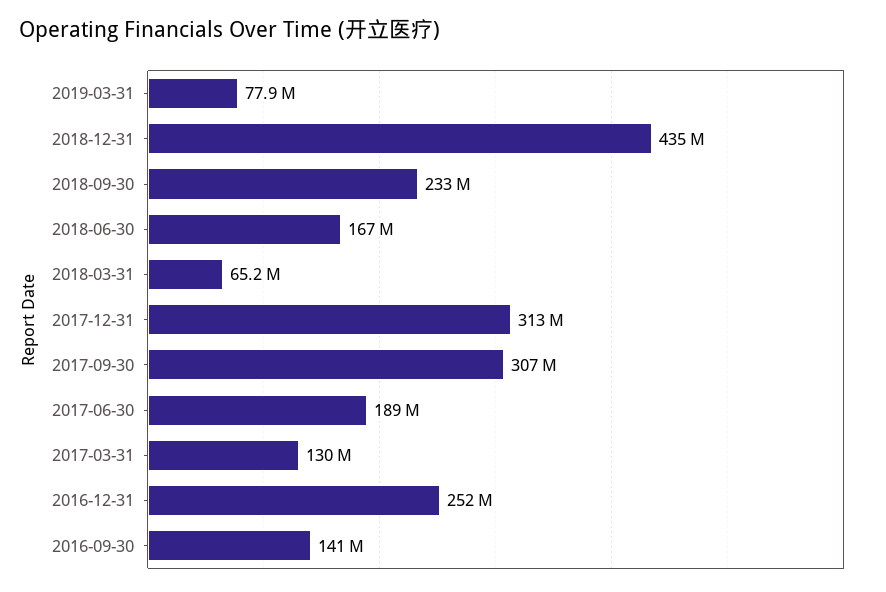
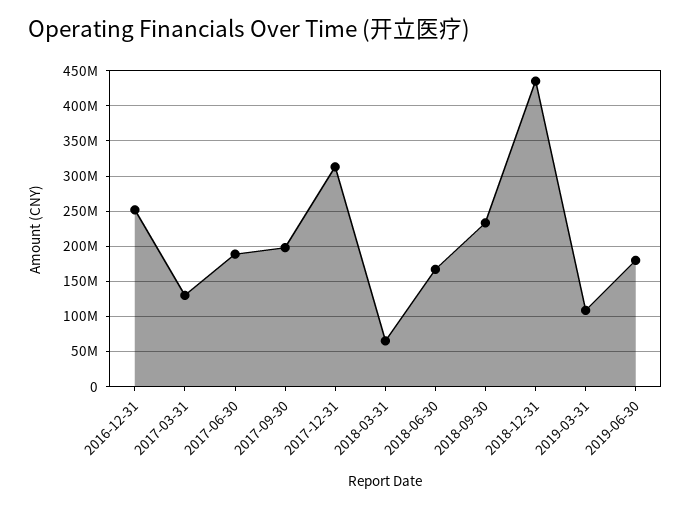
2019-03-31: 77900000 -> 110000000
2017-09-30: 307000000 -> 200000000
2016-09-30: 141000000 -> none
2019-06-30: none -> 180000000

